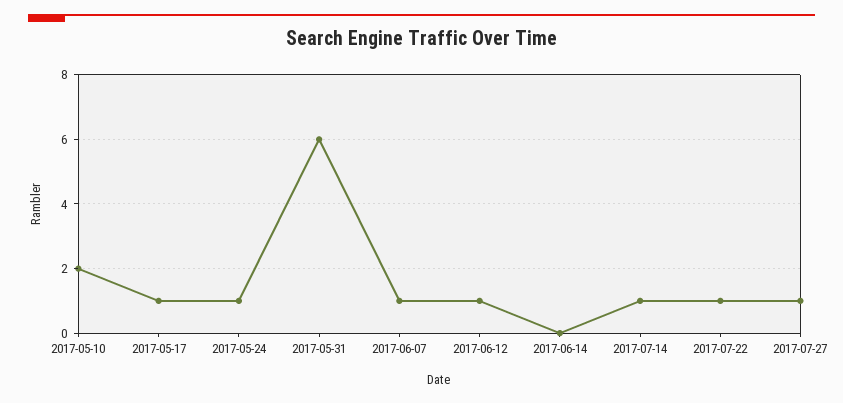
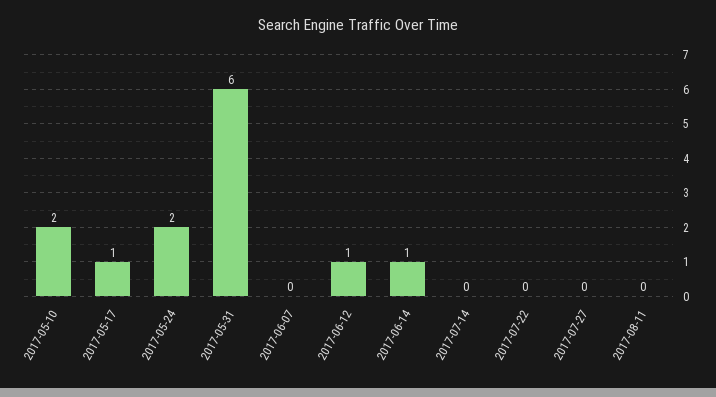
2017-05-24: 1 -> 2
2017-06-07: 1 -> 0
2017-06-14: 0 -> 1
2017-07-14: 1 -> 0
2017-07-22: 1 -> 0
2017-07-27: 1 -> 0
2017-08-11: none -> 0

